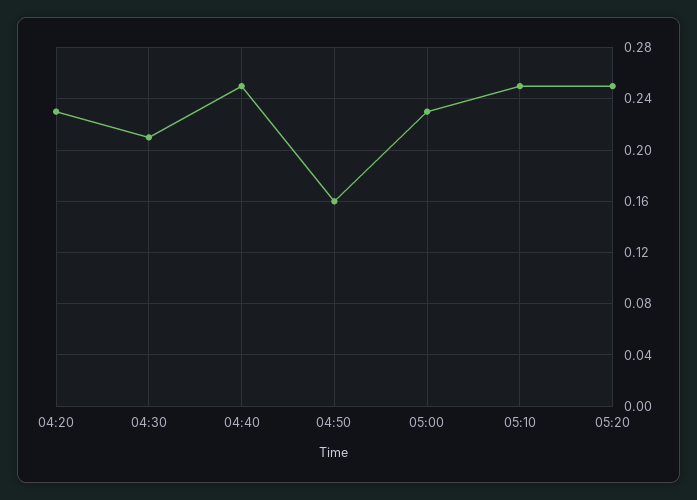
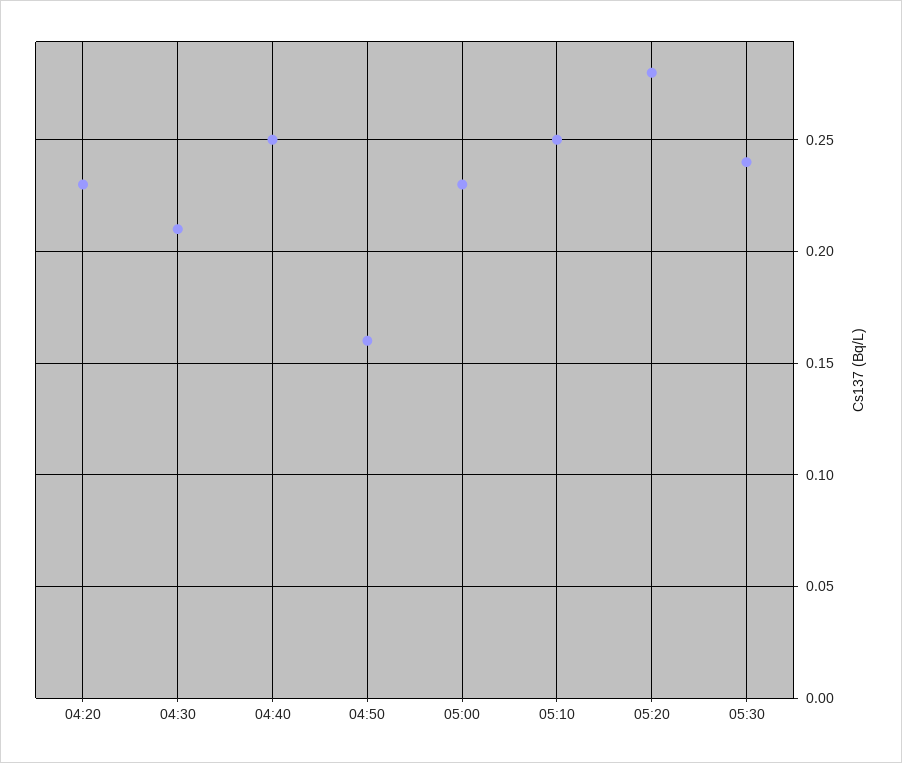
05:20: 0.25 -> 0.28
05:30: none -> 0.24

